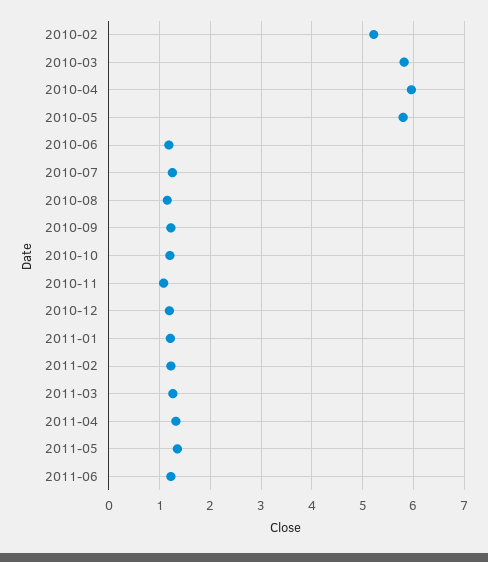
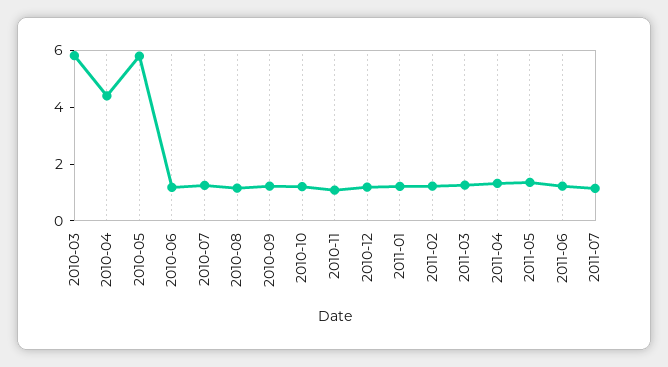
2010-02: 5.2 -> none
2010-04: 6 -> 4.5
2011-07: none -> 1

